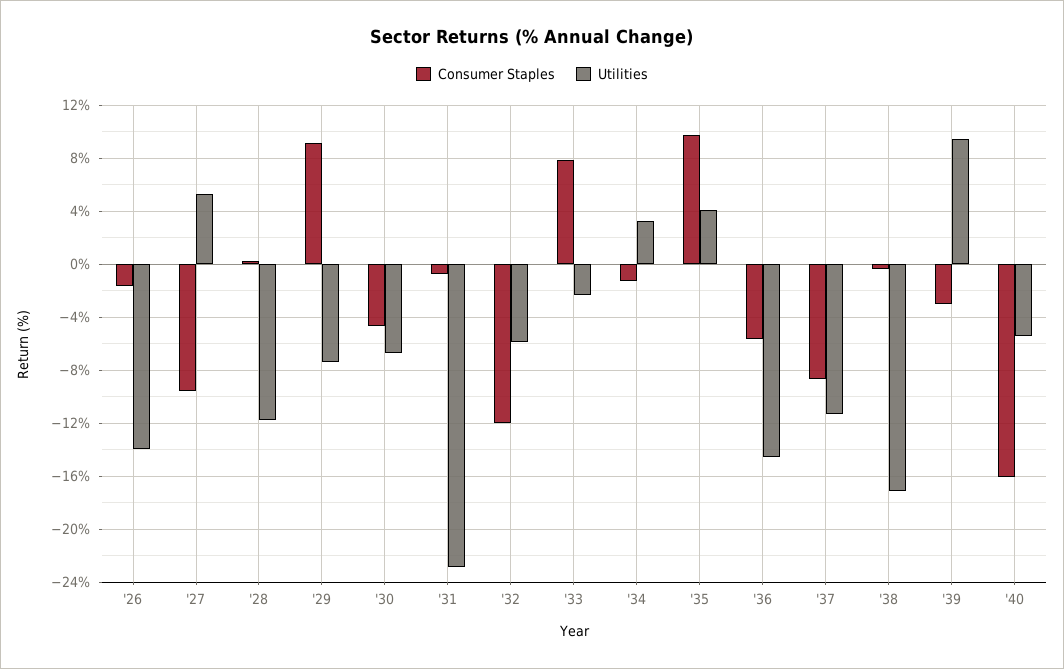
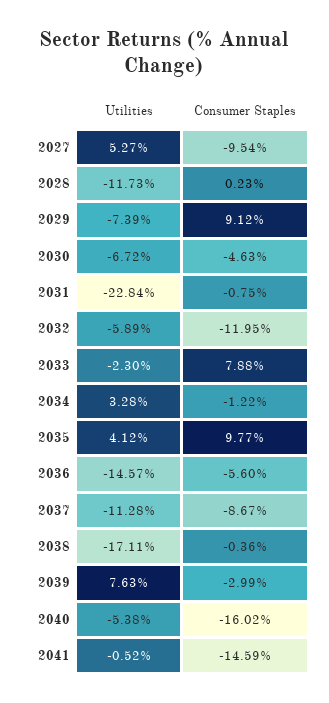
Consumer Staples, '26: -1.5 -> none
Utilities, '26: -14 -> none
Utilities, '39: 9.5 -> 7.63
Utilities, 2041: none -> -0.52
Consumer Staples, 2041: none -> -14.59

